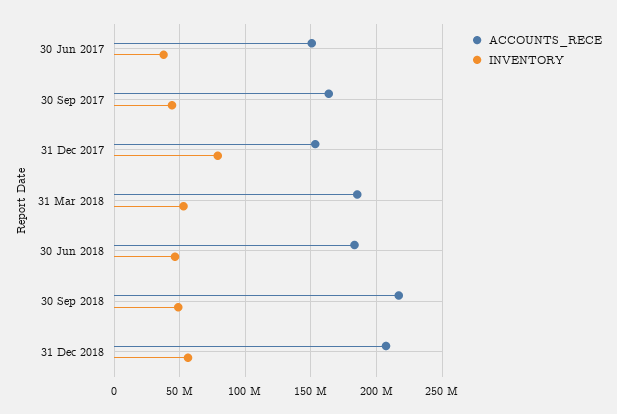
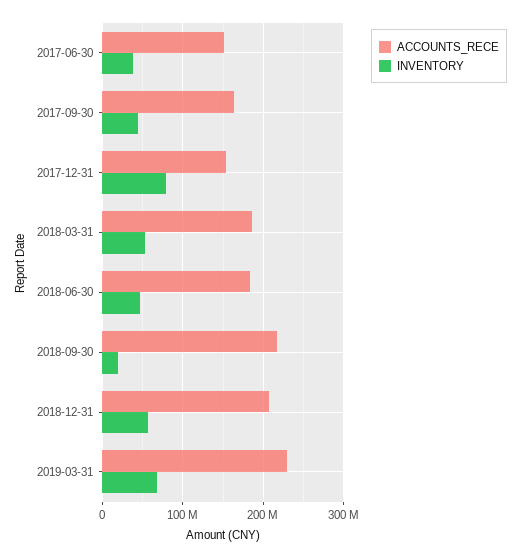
INVENTORY, 30 Sep 2018: 50000000 -> 20000000
ACCOUNTS_RECE, 2019-03-31: none -> 230000000
INVENTORY, 2019-03-31: none -> 70000000

